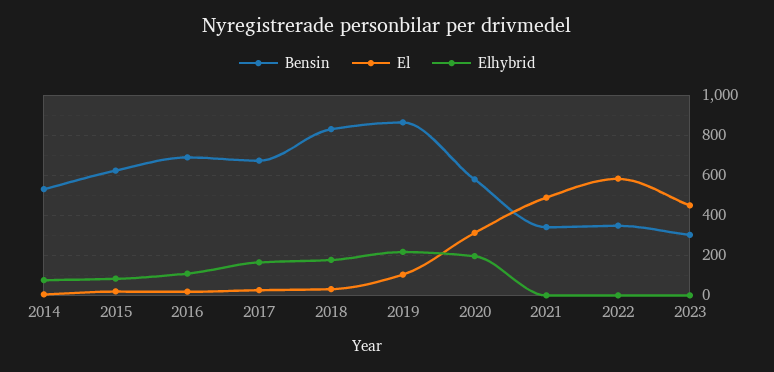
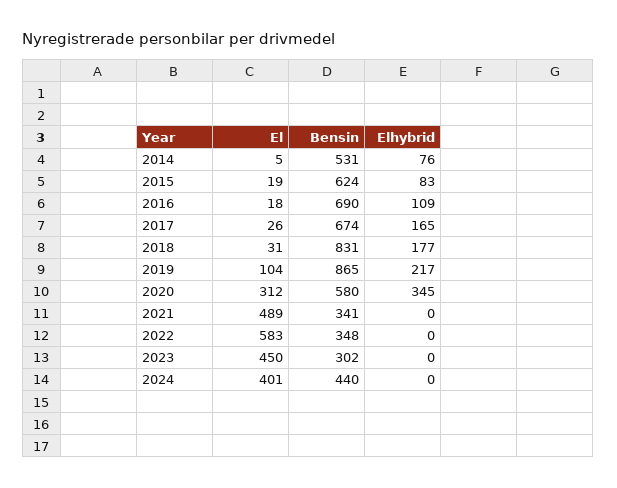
Elhybrid, 2020: 200 -> 345
El, 2024: none -> 401
Bensin, 2024: none -> 440
Elhybrid, 2024: none -> 0

